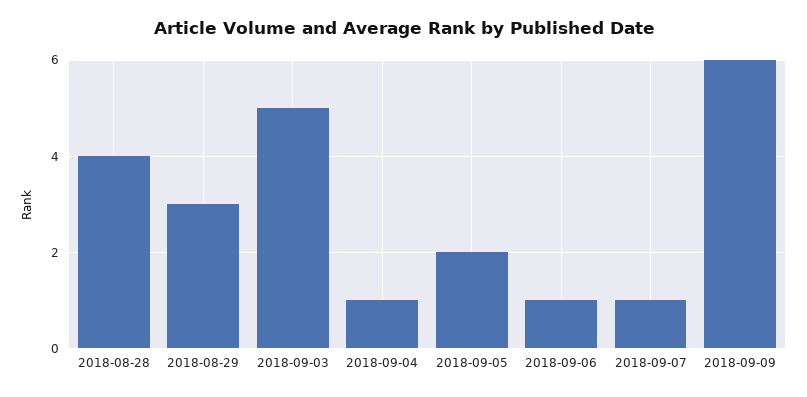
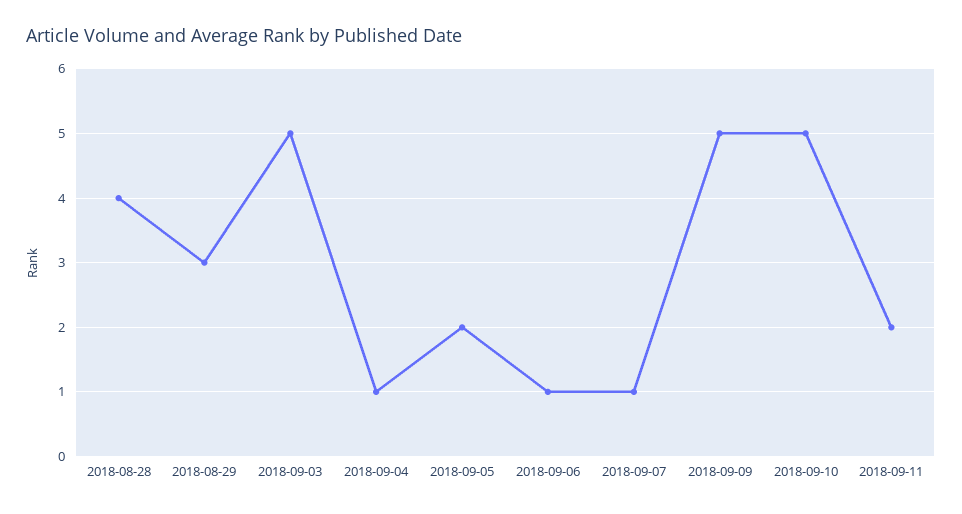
2018-09-09: 6 -> 5
2018-09-10: none -> 5
2018-09-11: none -> 2

